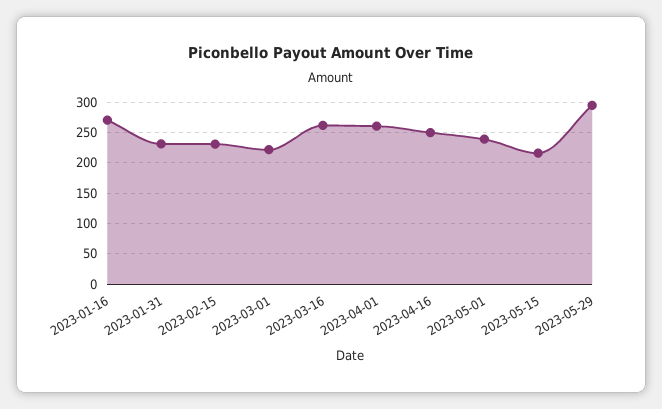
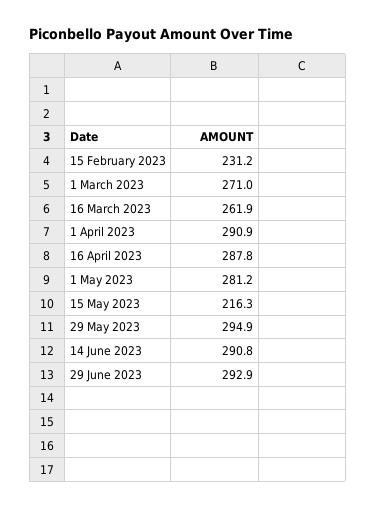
2023-01-16: 270 -> none
2023-01-31: 230 -> none
2023-03-01: 220 -> 271
2023-04-01: 260 -> 290.9
2023-04-16: 250 -> 287.8
2023-05-01: 240 -> 281.2
14 June 2023: none -> 290.8
29 June 2023: none -> 292.9

